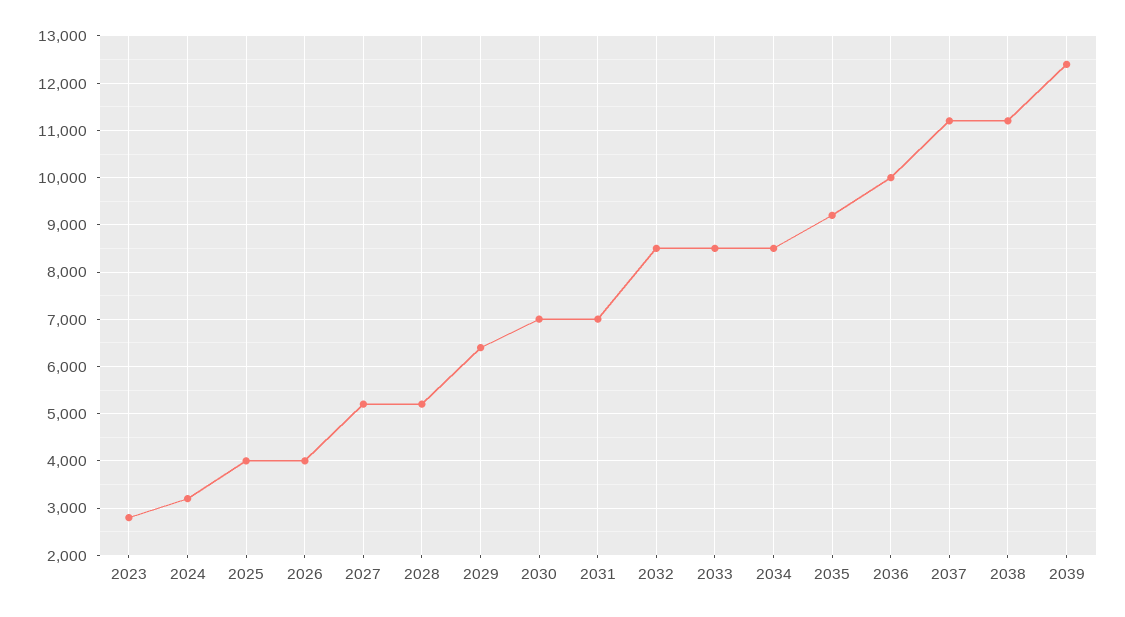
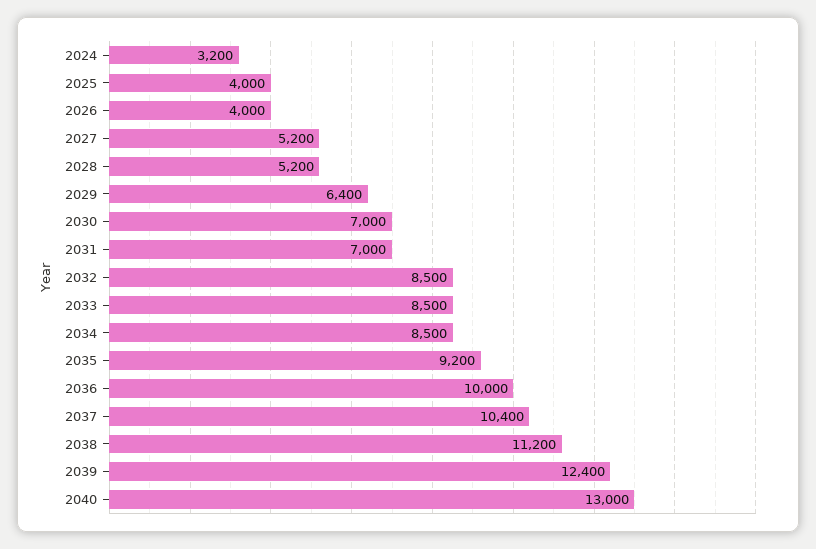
2023: 2800 -> none
2037: 11200 -> 10400
2040: none -> 13000

